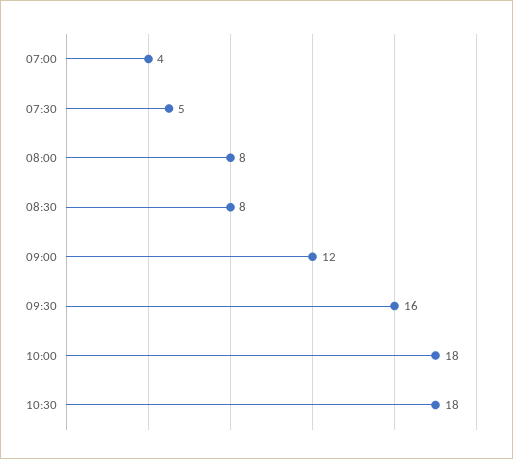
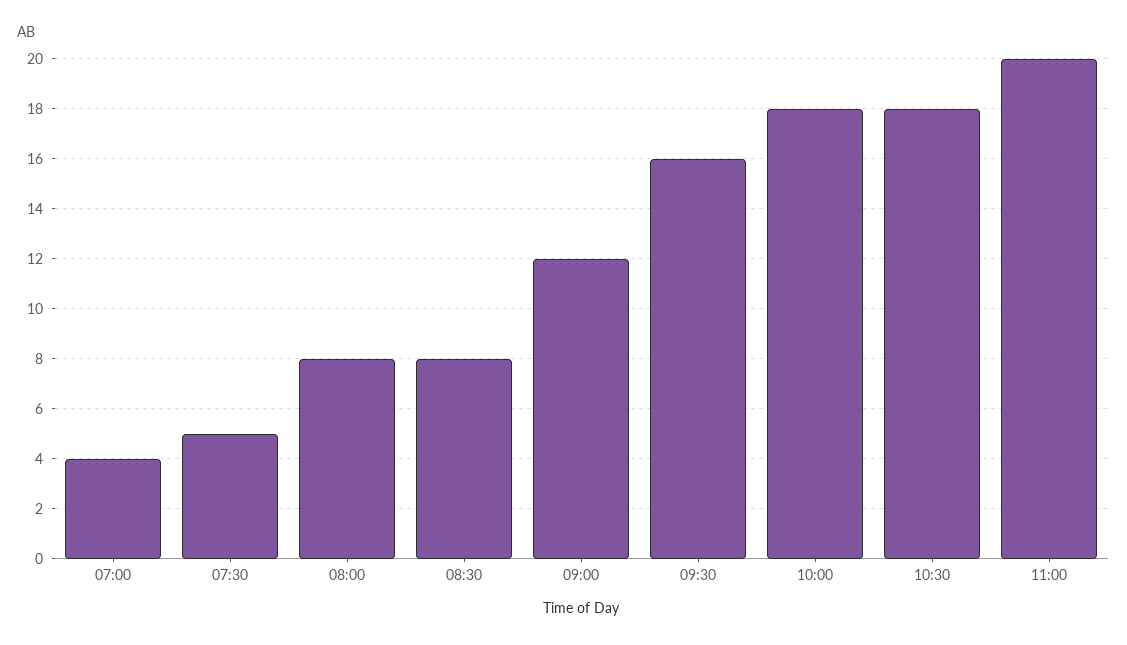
11:00: none -> 20

